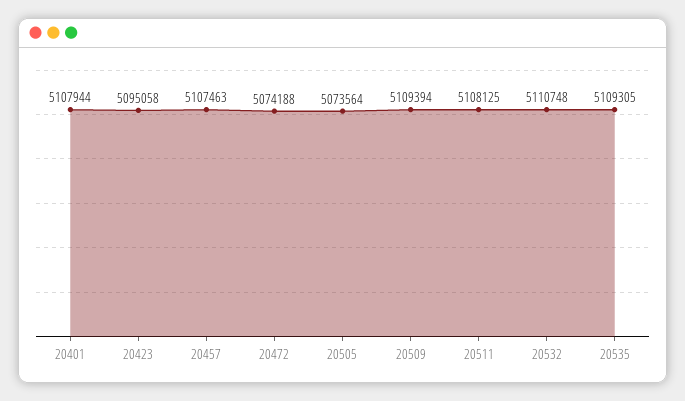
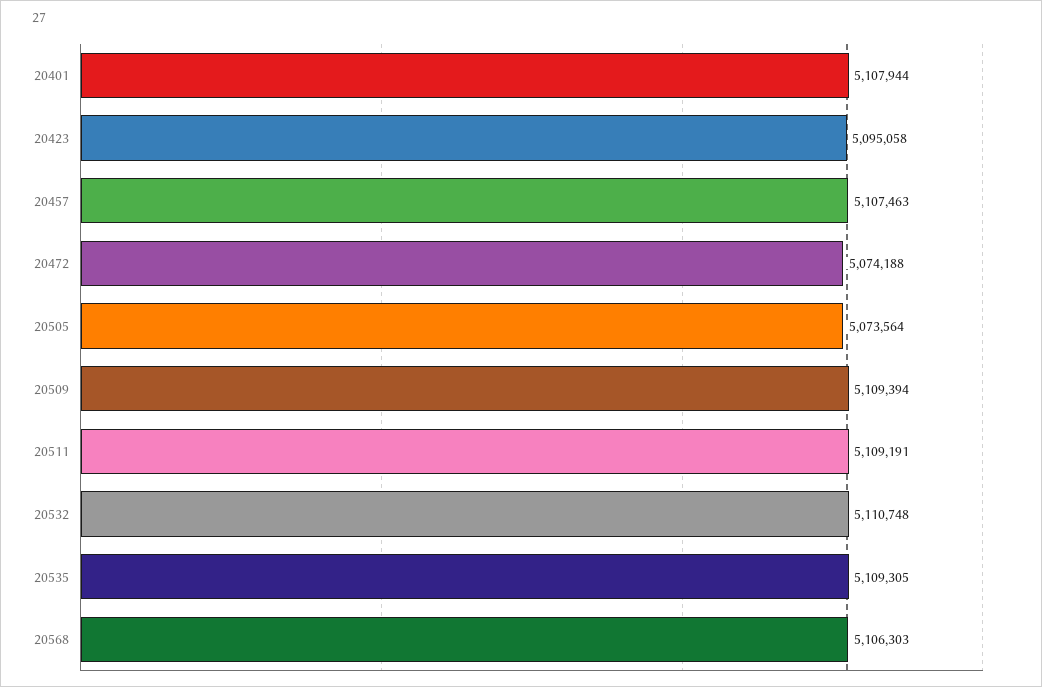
20511: 5108125 -> 5109191
20568: none -> 5106303

